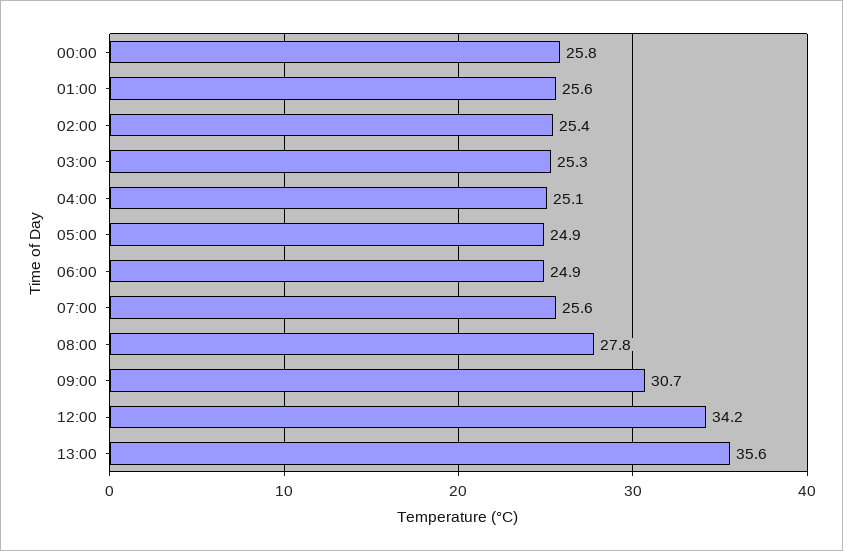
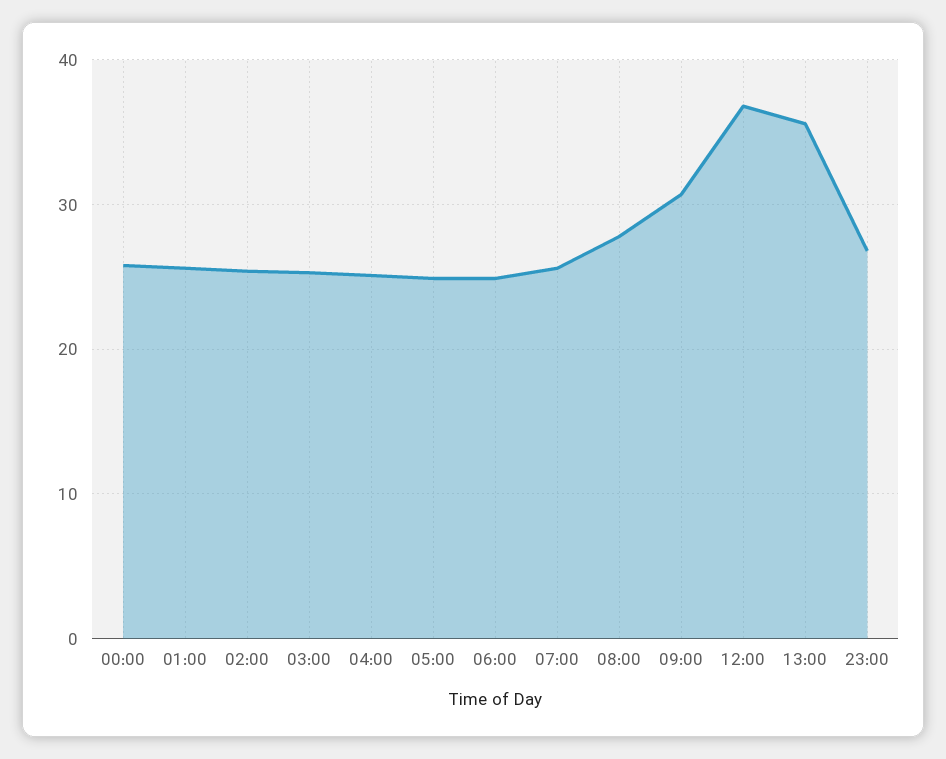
12:00: 34.2 -> 37
23:00: none -> 27

